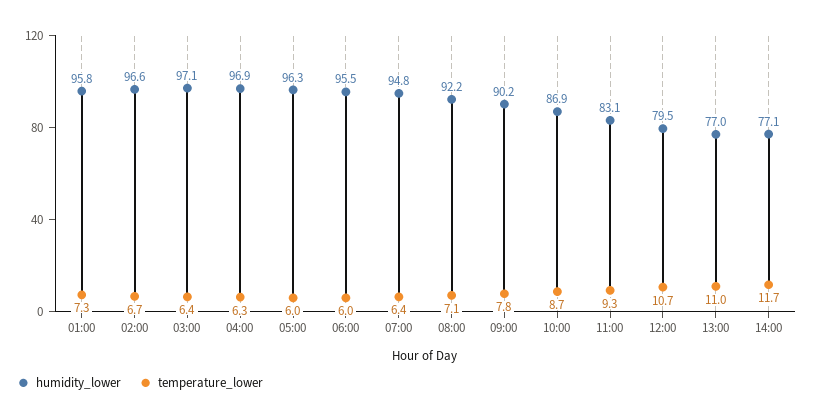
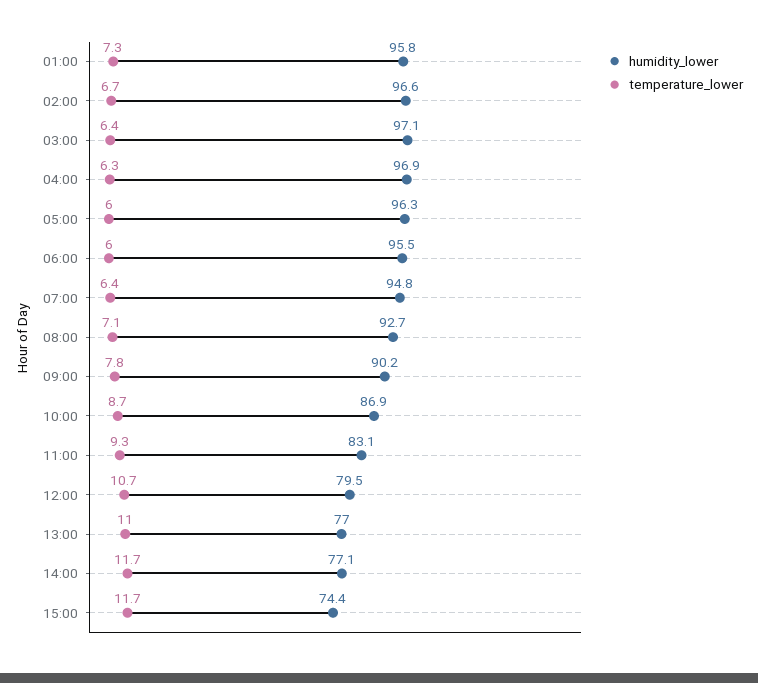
humidity_lower, 08:00: 92.2 -> 92.7
humidity_lower, 15:00: none -> 74.4
temperature_lower, 15:00: none -> 11.7

